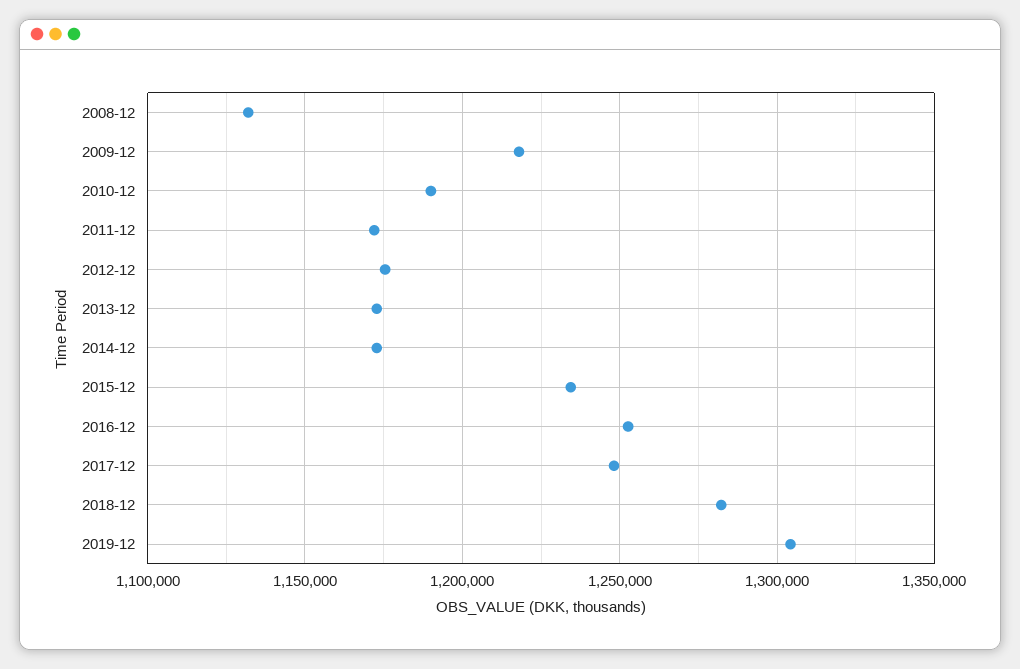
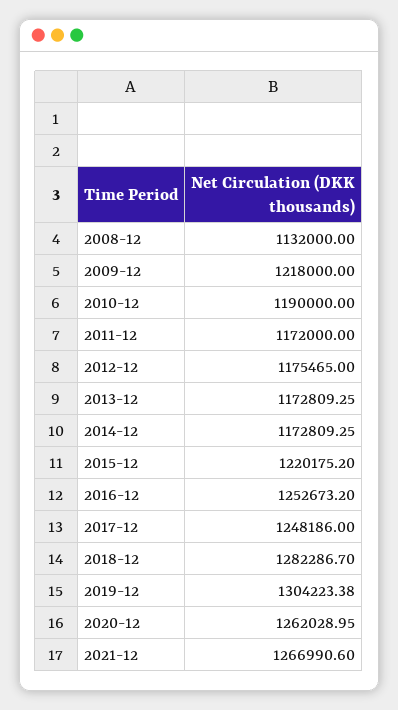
2015-12: 1235000 -> 1220175.2
2020-12: none -> 1262028.95
2021-12: none -> 1266990.6

